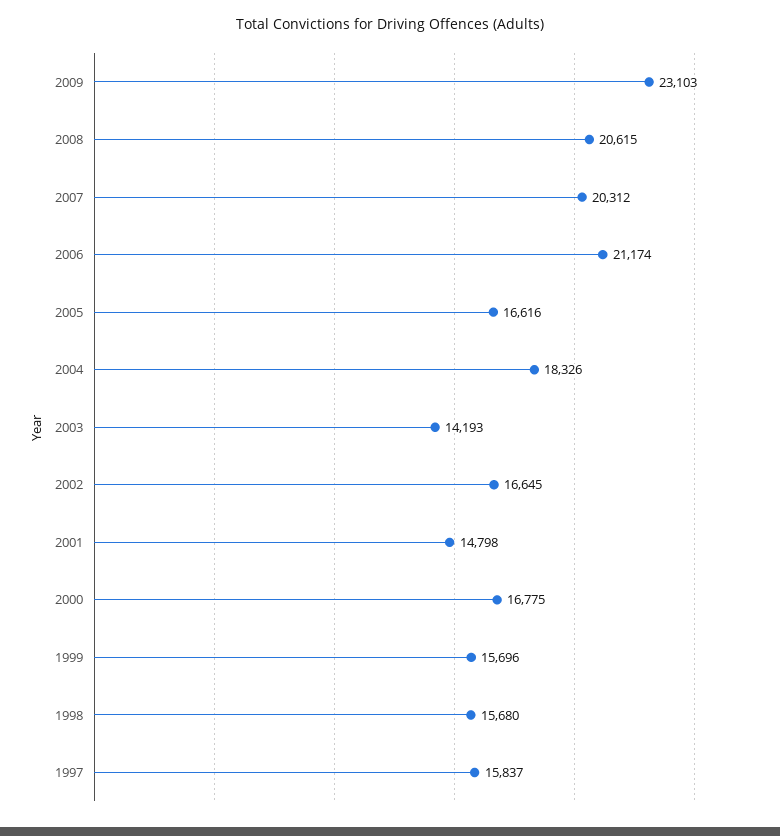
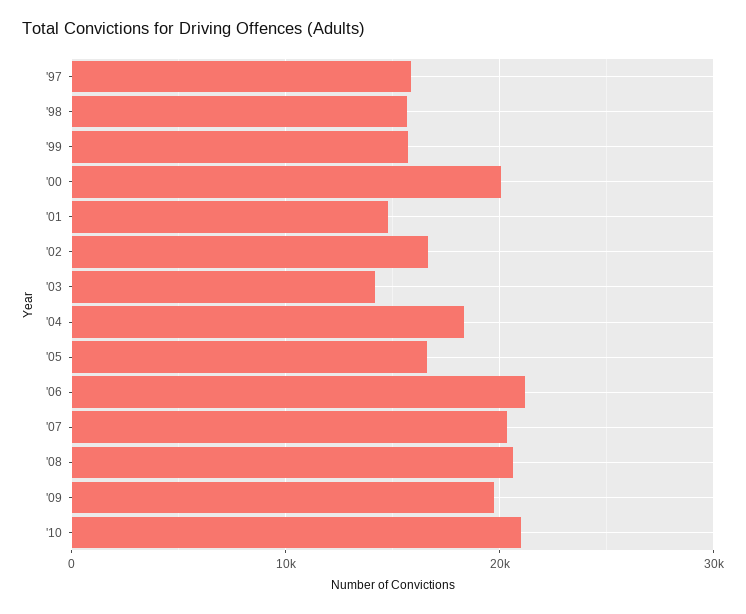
2009: 23103 -> 20000
2000: 16775 -> 20000
'10: none -> 21000

